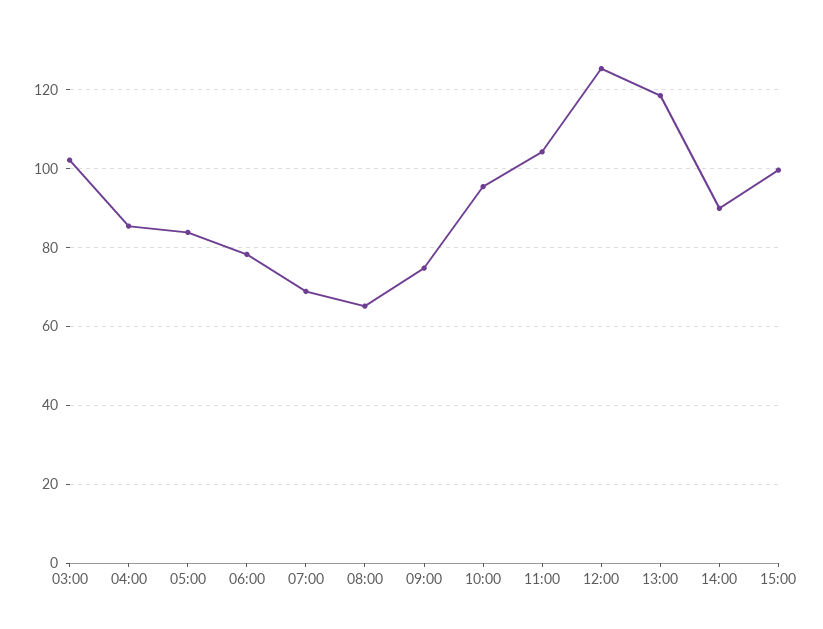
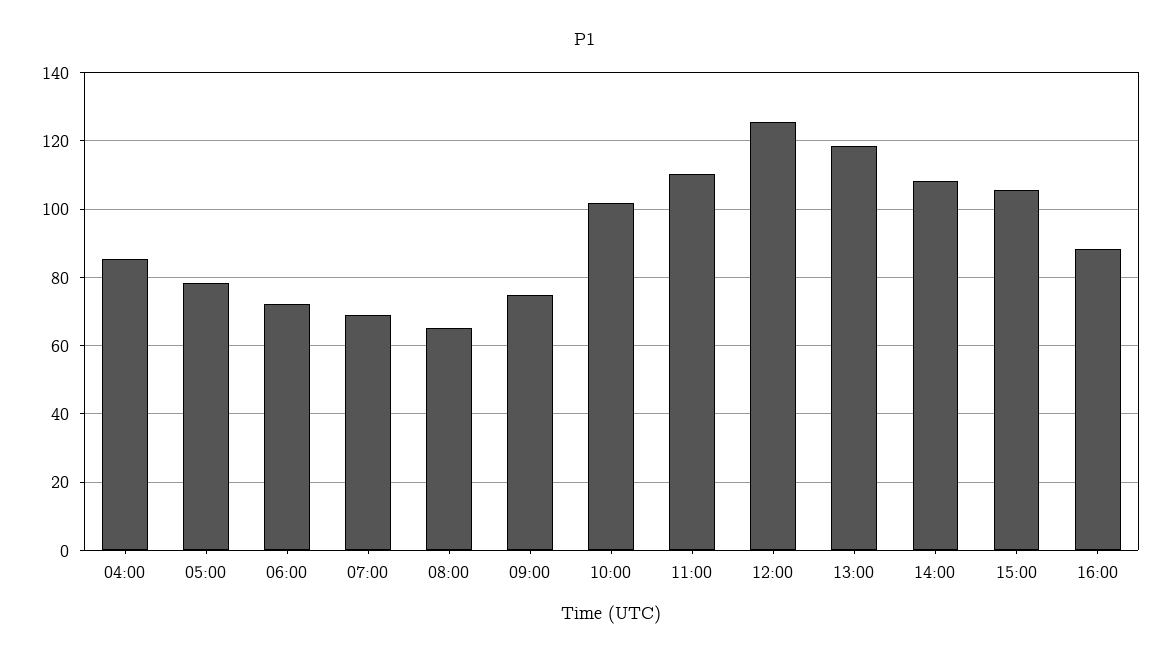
03:00: 102 -> none
05:00: 84 -> 78
06:00: 78 -> 72
10:00: 96 -> 102
11:00: 104 -> 110
14:00: 90 -> 108
15:00: 100 -> 106
16:00: none -> 88

